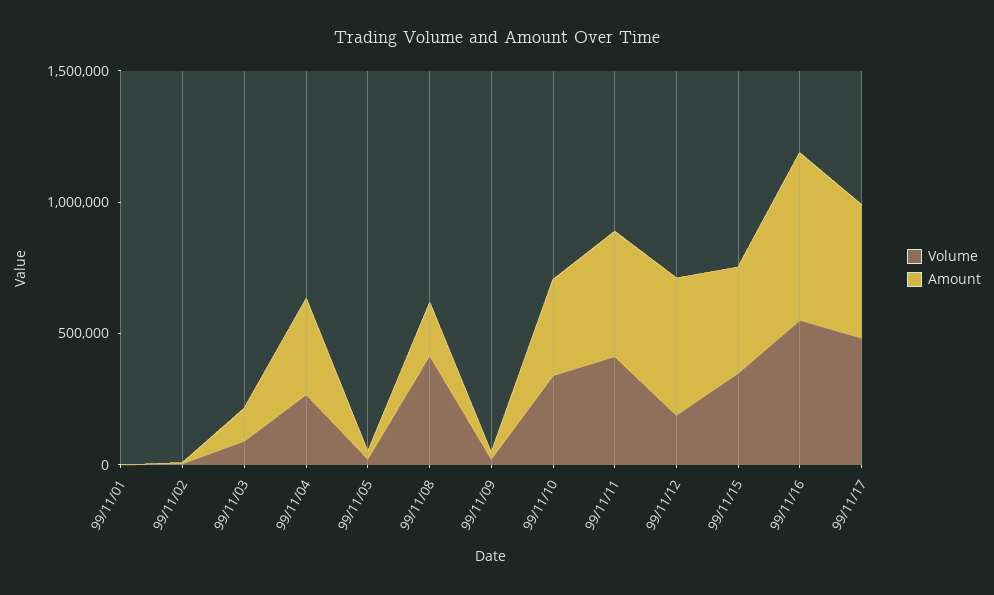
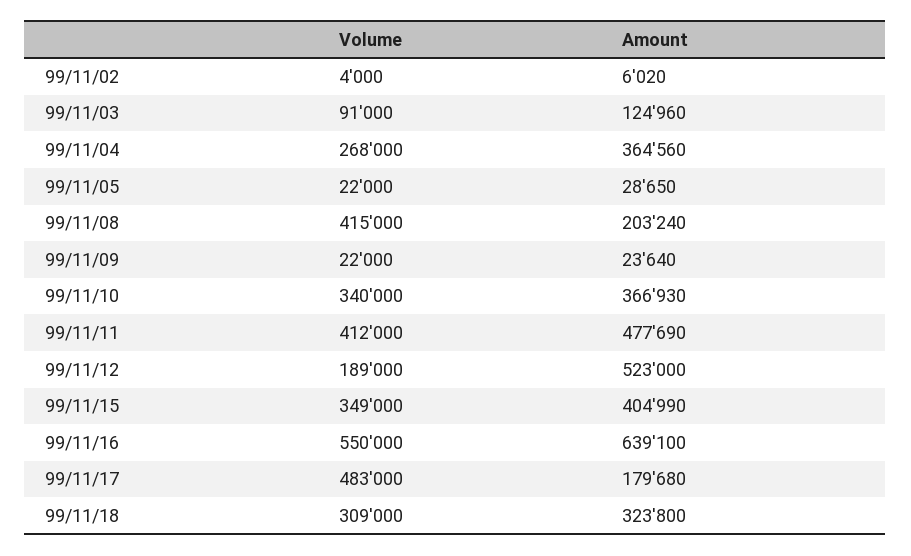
Volume, 99/11/01: 0 -> none
Amount, 99/11/01: 0 -> none
Amount, 99/11/17: 500000 -> 179680
Volume, 99/11/18: none -> 309000
Amount, 99/11/18: none -> 323800

